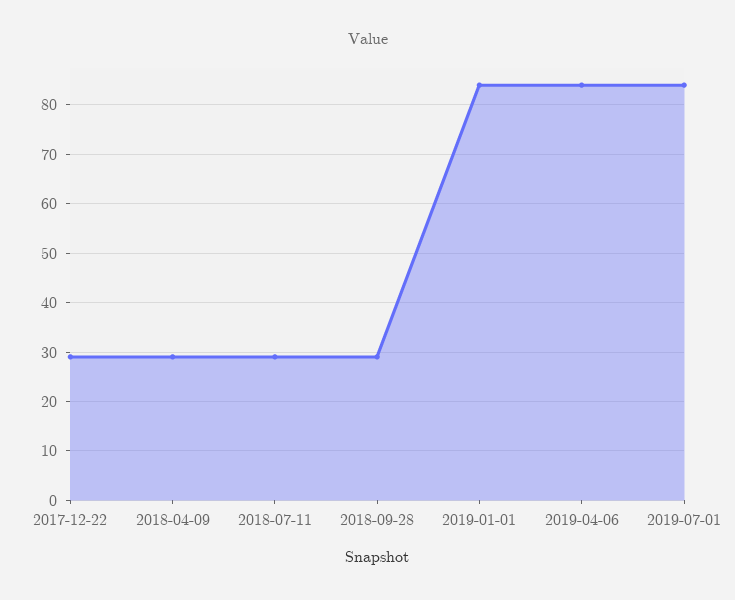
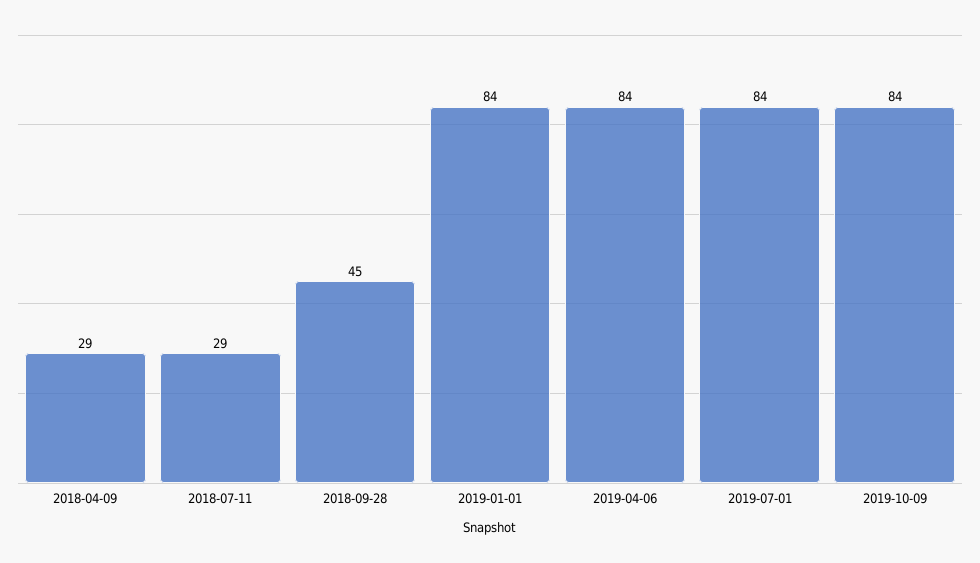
2017-12-22: 30 -> none
2018-09-28: 30 -> 45
2019-10-09: none -> 84

